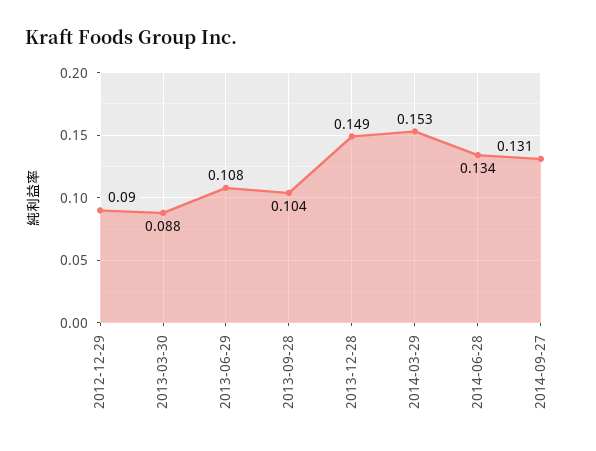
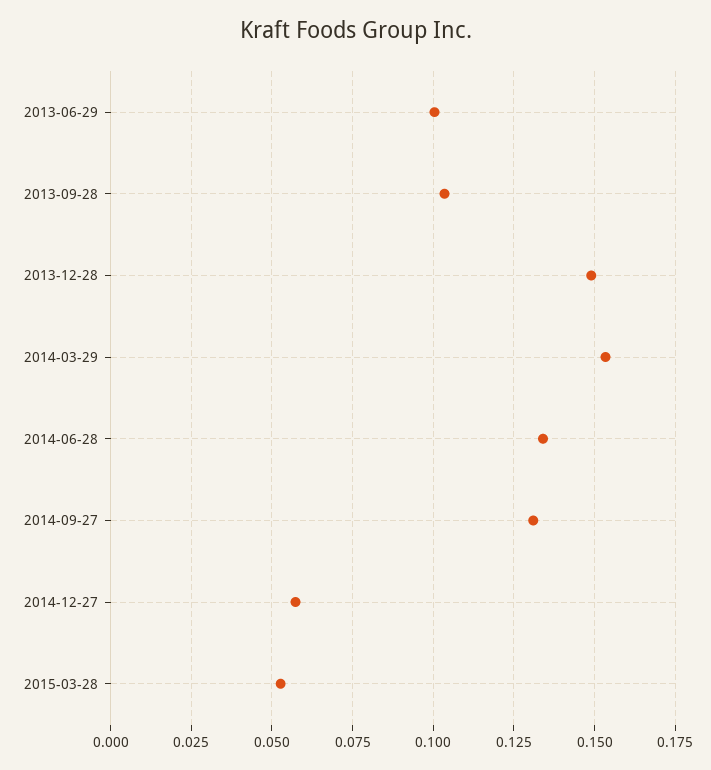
2012-12-29: 0.09 -> none
2013-03-30: 0.088 -> none
2013-06-29: 0.108 -> 0.1
2014-12-27: none -> 0.0575
2015-03-28: none -> 0.0525

